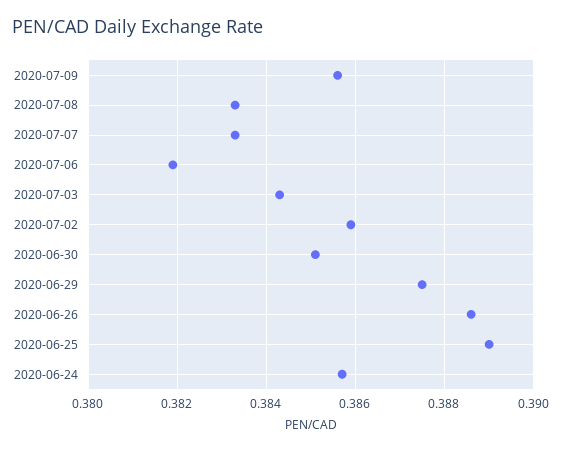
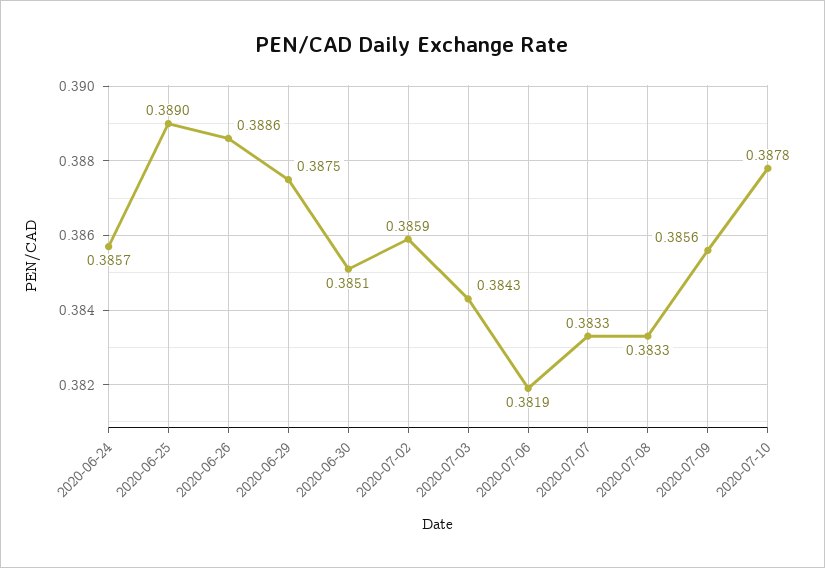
2020-07-10: none -> 0.3878

